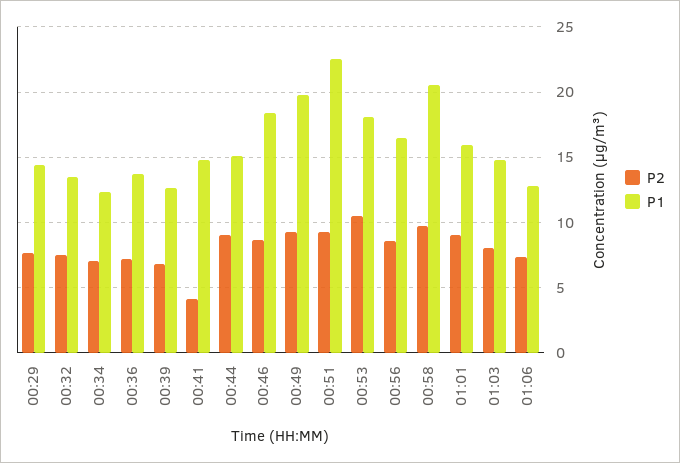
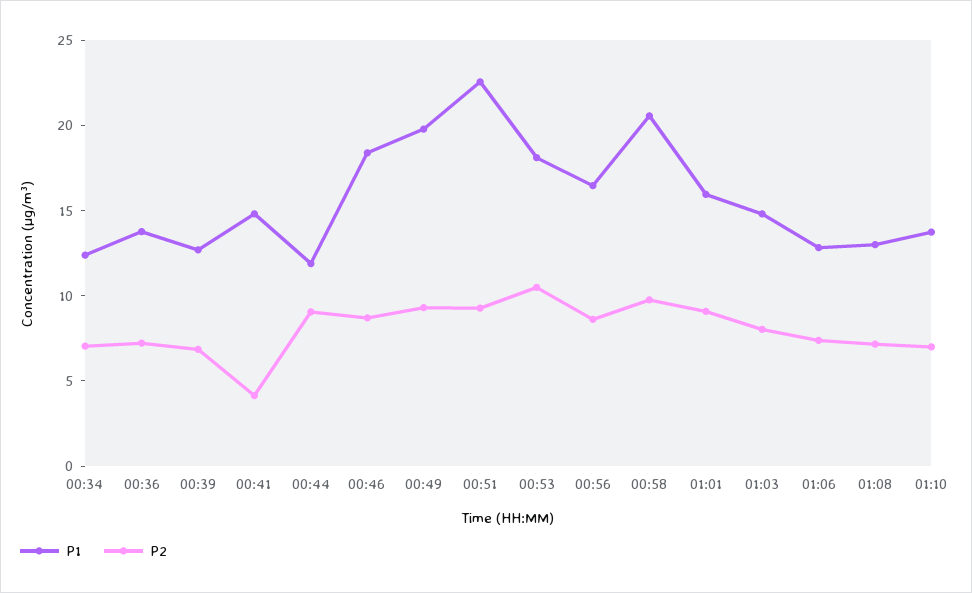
P2, 00:29: 7.5 -> none
P1, 00:29: 14.5 -> none
P2, 00:32: 7.5 -> none
P1, 00:32: 13.5 -> none
P1, 00:44: 15 -> 12
P1, 01:08: none -> 13
P2, 01:08: none -> 7
P1, 01:10: none -> 14
P2, 01:10: none -> 7

